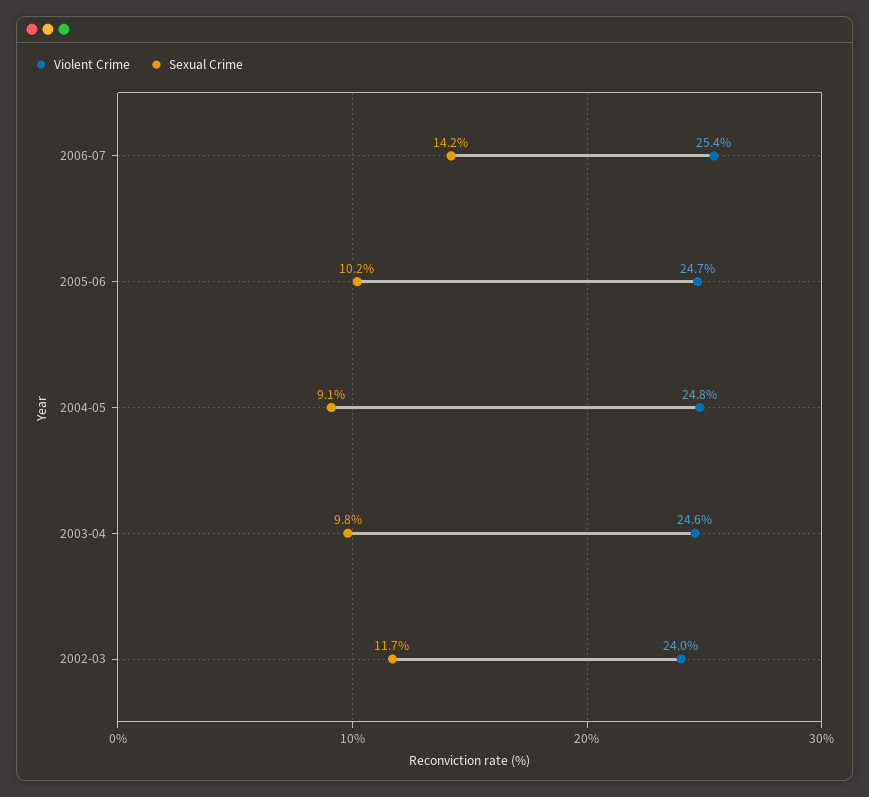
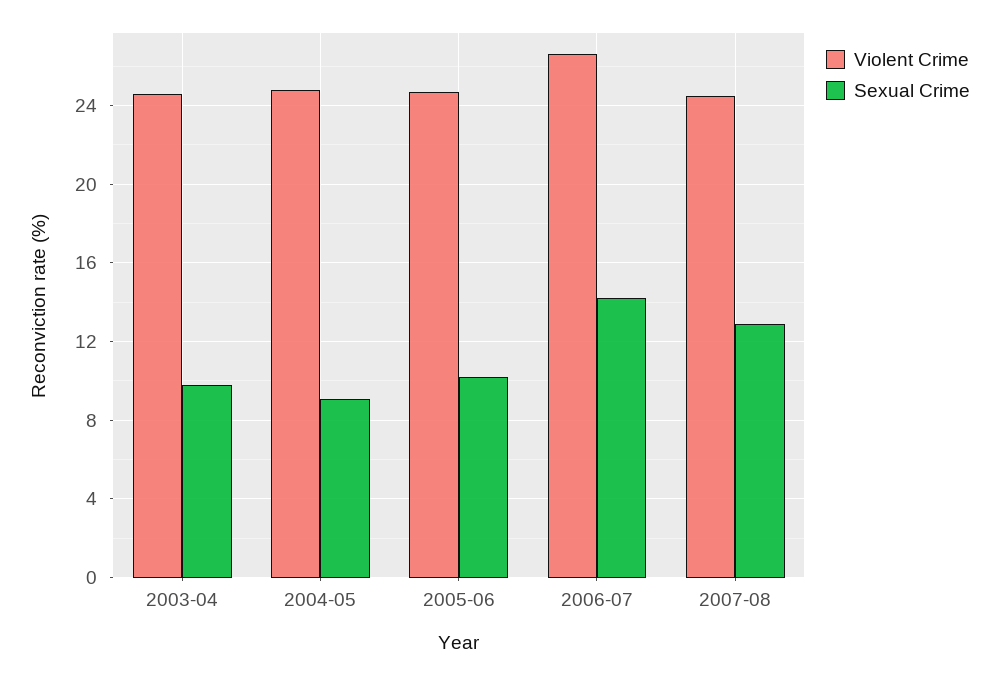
Violent Crime, 2006-07: 25.4 -> 26.5
Violent Crime, 2002-03: 24 -> none
Sexual Crime, 2002-03: 11.7 -> none
Violent Crime, 2007-08: none -> 24.5
Sexual Crime, 2007-08: none -> 13

